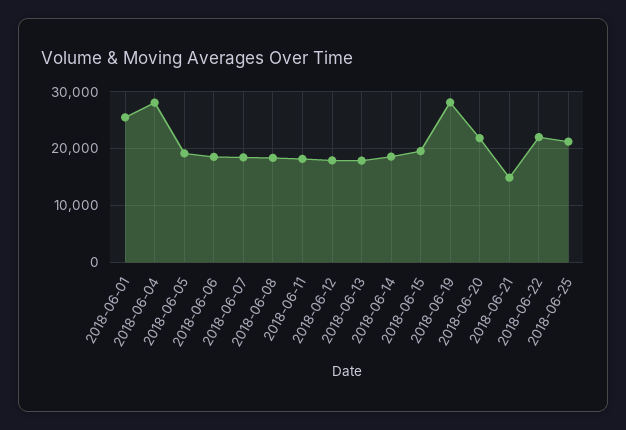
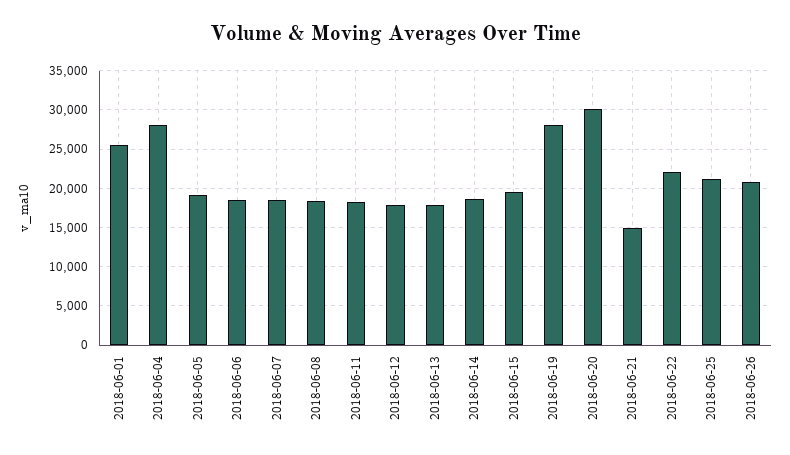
2018-06-20: 22000 -> 30000
2018-06-26: none -> 21000

